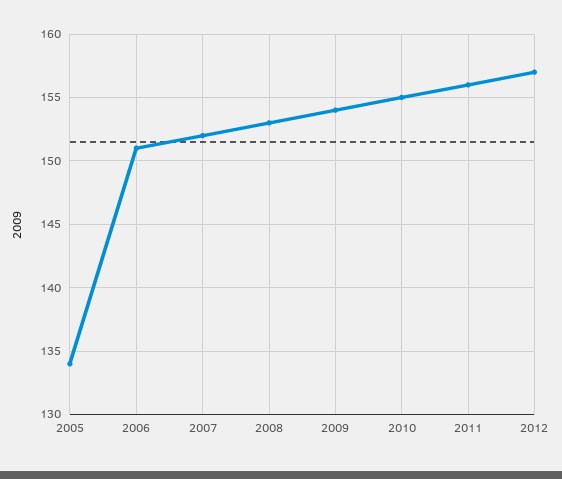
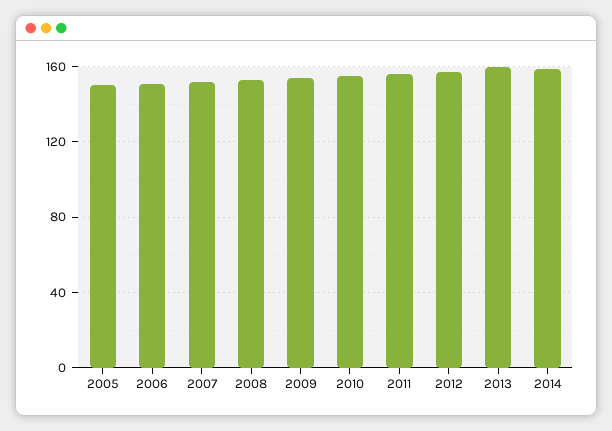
2005: 134 -> 150
2013: none -> 160
2014: none -> 160

